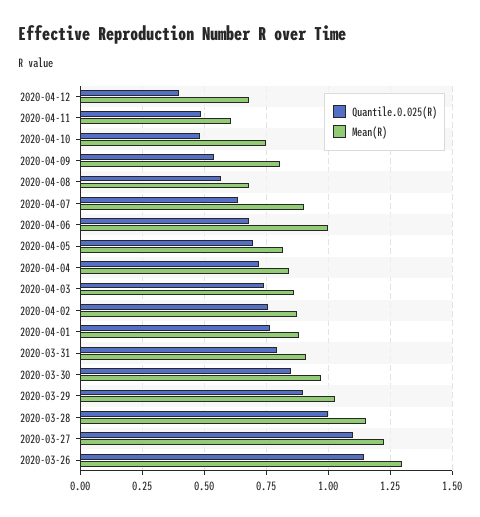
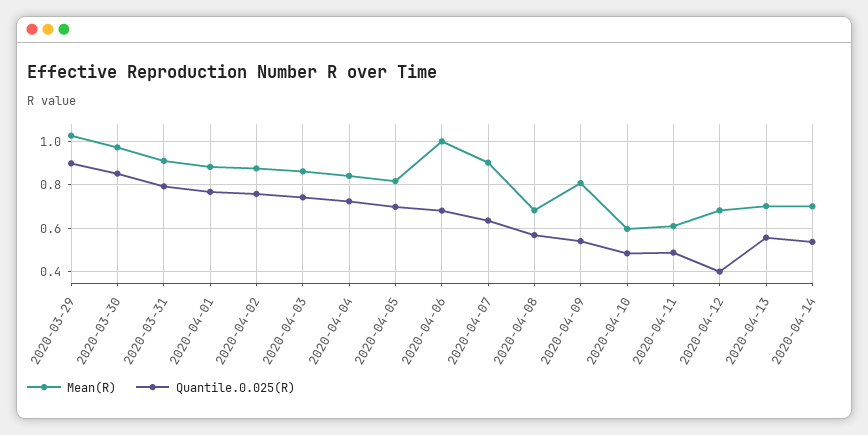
Mean(R), 2020-04-10: 0.75 -> 0.6
Quantile.0.025(R), 2020-03-28: 1 -> none
Mean(R), 2020-03-28: 1.15 -> none
Quantile.0.025(R), 2020-03-27: 1.1 -> none
Mean(R), 2020-03-27: 1.225 -> none
Quantile.0.025(R), 2020-03-26: 1.15 -> none
Mean(R), 2020-03-26: 1.3 -> none
Mean(R), 2020-04-13: none -> 0.7
Quantile.0.025(R), 2020-04-13: none -> 0.55
Mean(R), 2020-04-14: none -> 0.7
Quantile.0.025(R), 2020-04-14: none -> 0.55

